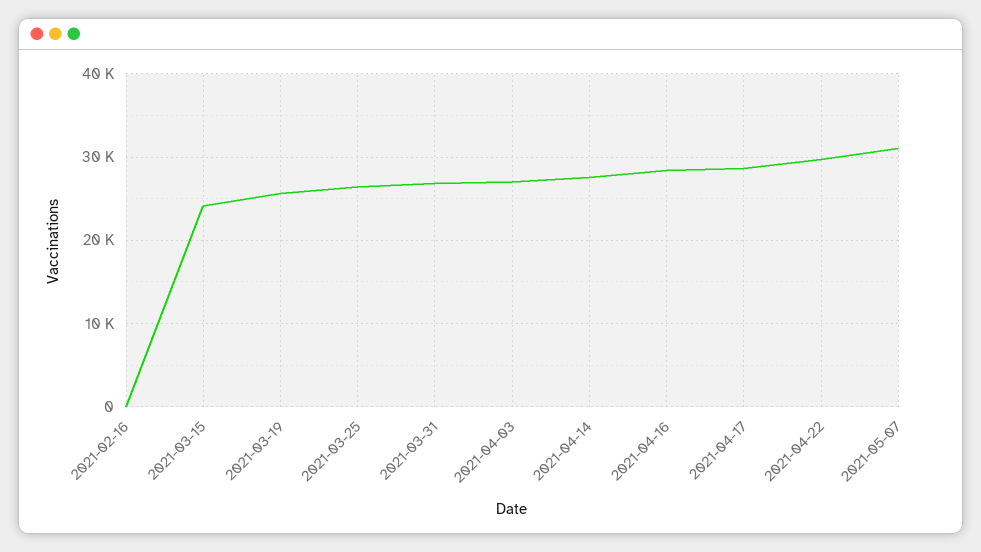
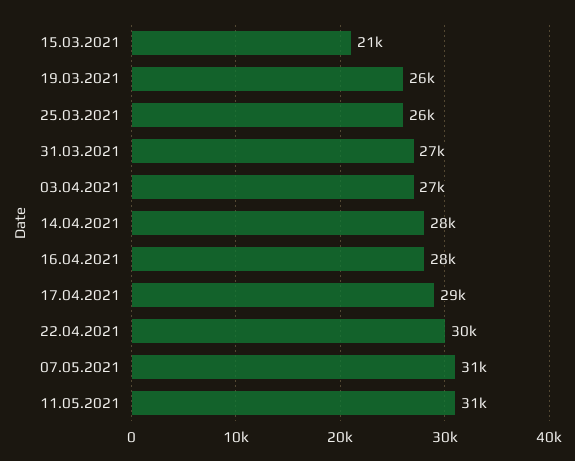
2021-02-16: 0 -> none
2021-03-15: 24000 -> 21000
11.05.2021: none -> 31000

